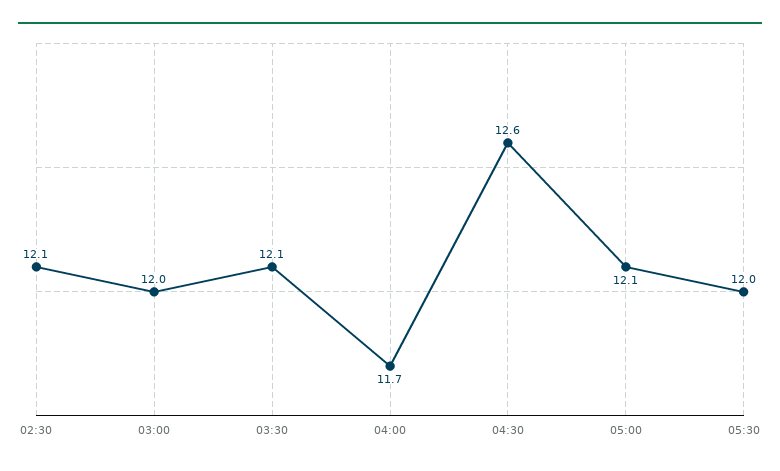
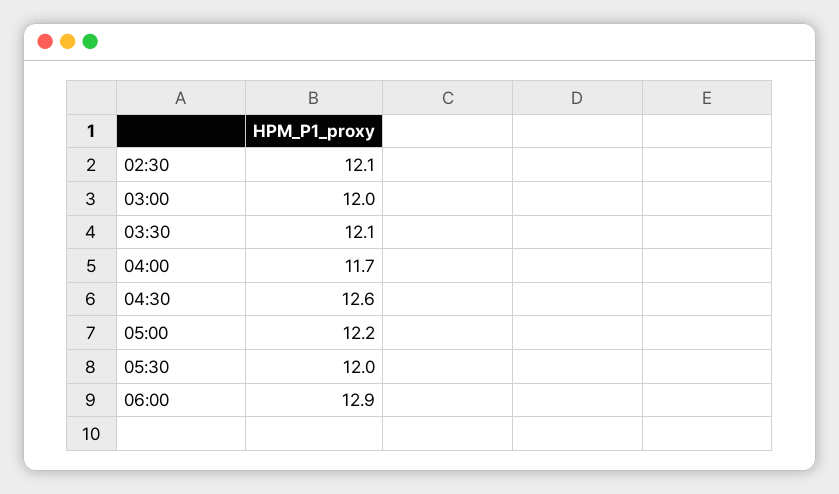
05:00: 12.1 -> 12.2
06:00: none -> 12.9

